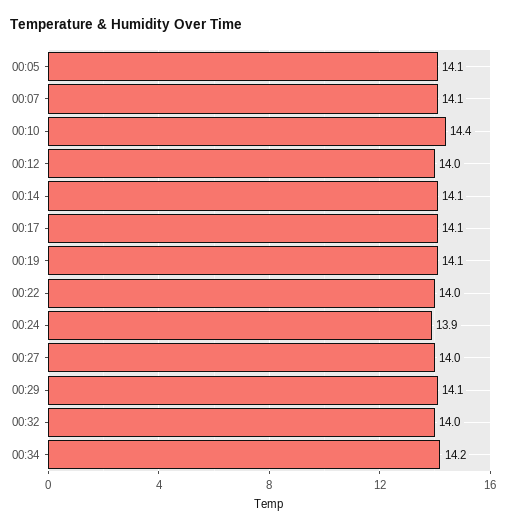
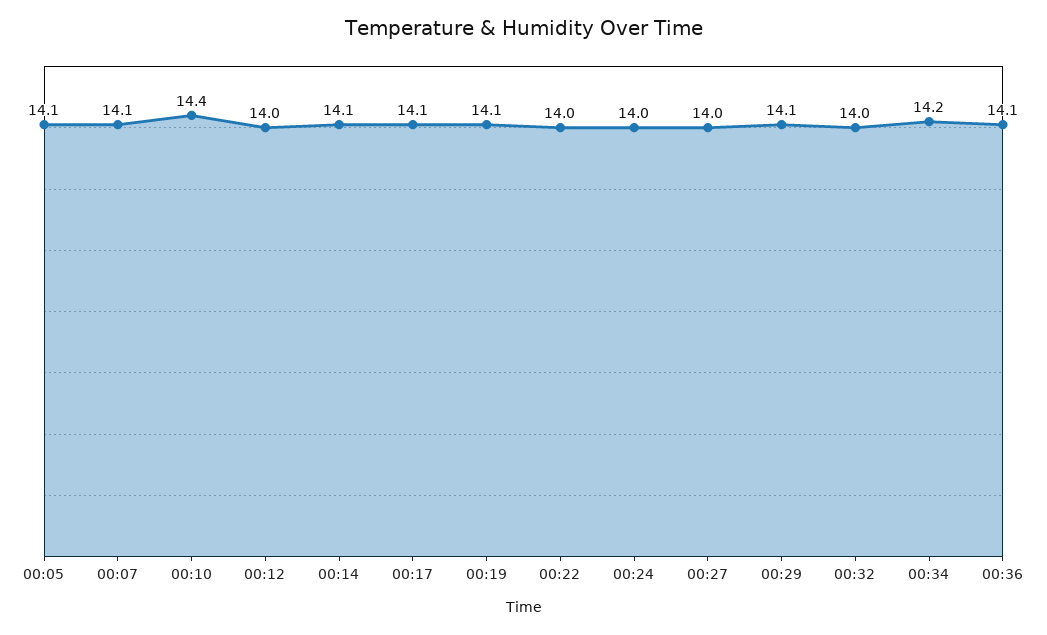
00:24: 13.9 -> 14
00:36: none -> 14.1

